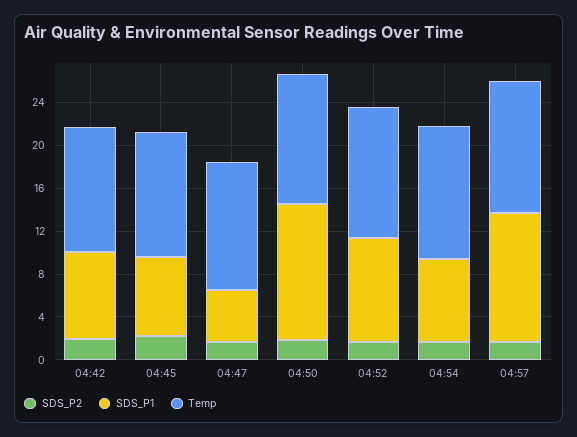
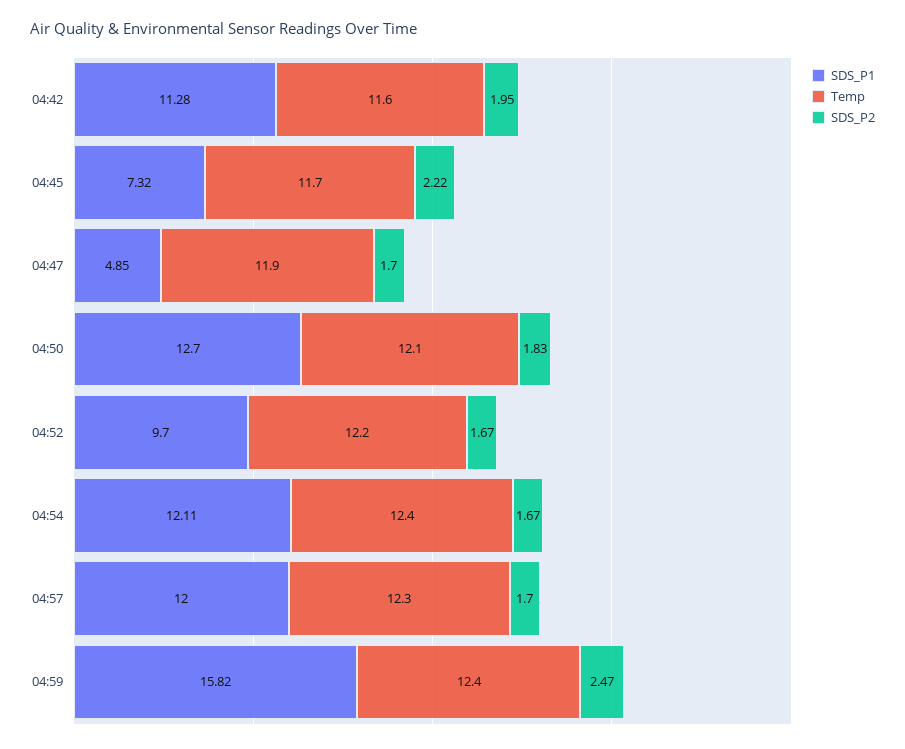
SDS_P1, 04:42: 8 -> 11.28
SDS_P1, 04:54: 8 -> 12.11
SDS_P1, 04:59: none -> 15.82
Temp, 04:59: none -> 12.4
SDS_P2, 04:59: none -> 2.47

